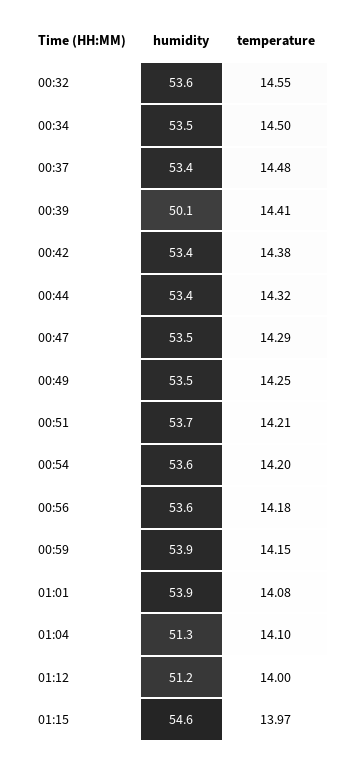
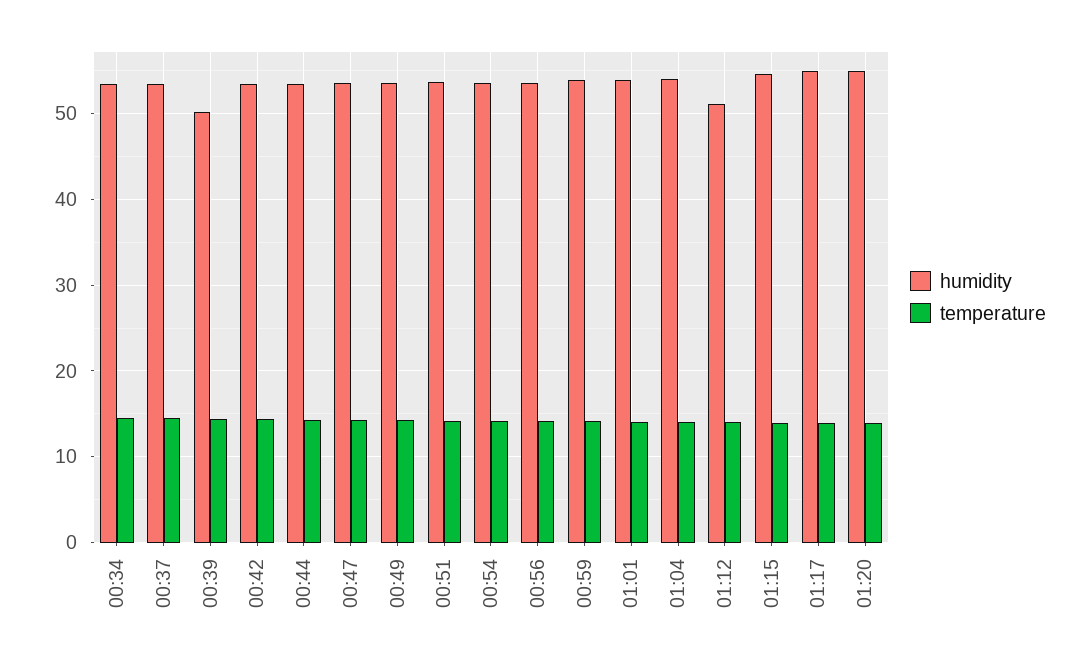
humidity, 00:32: 53.6 -> none
temperature, 00:32: 14.55 -> none
humidity, 01:04: 51.3 -> 54
humidity, 01:17: none -> 55
temperature, 01:17: none -> 14
humidity, 01:20: none -> 55
temperature, 01:20: none -> 14

